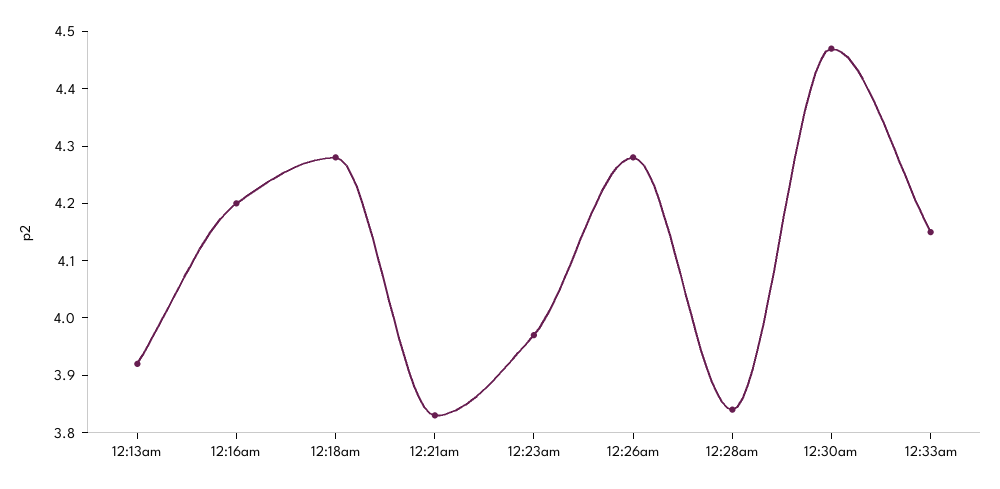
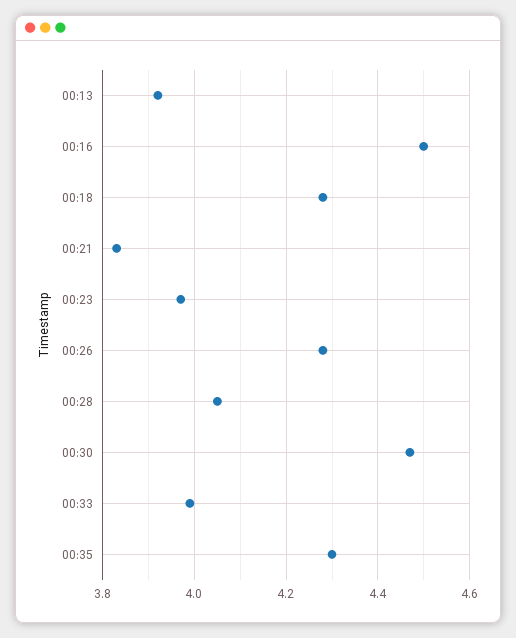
12:16am: 4.2 -> 4.5
12:28am: 3.85 -> 4.05
12:33am: 4.15 -> 4
00:35: none -> 4.3

